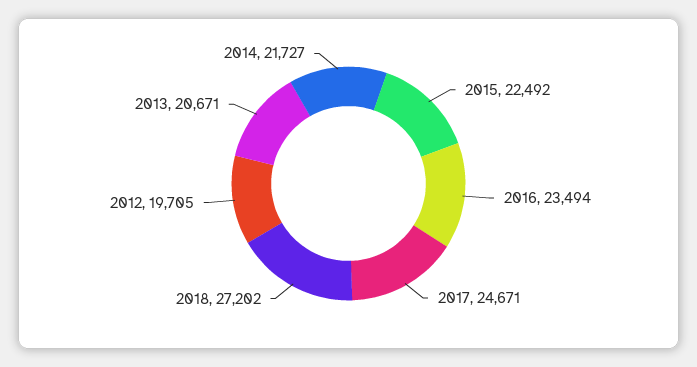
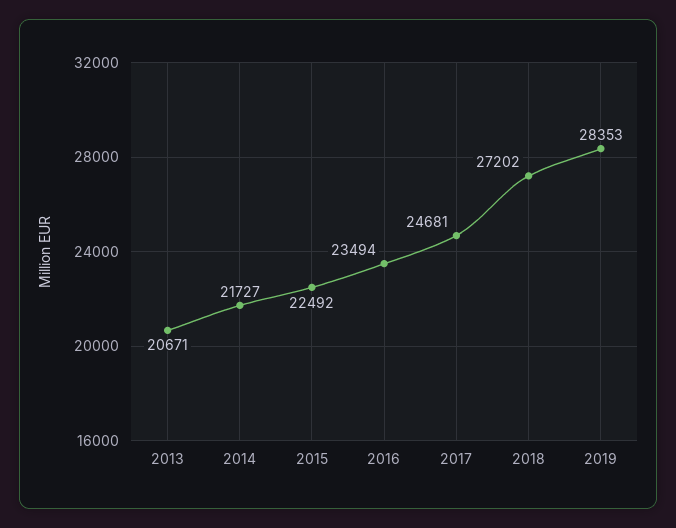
2017: 24671 -> 24681
2012: 19705 -> none
2019: none -> 28353

